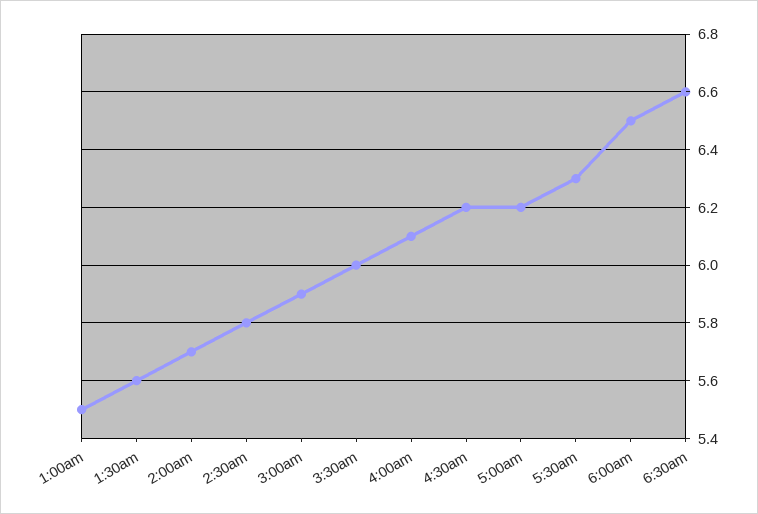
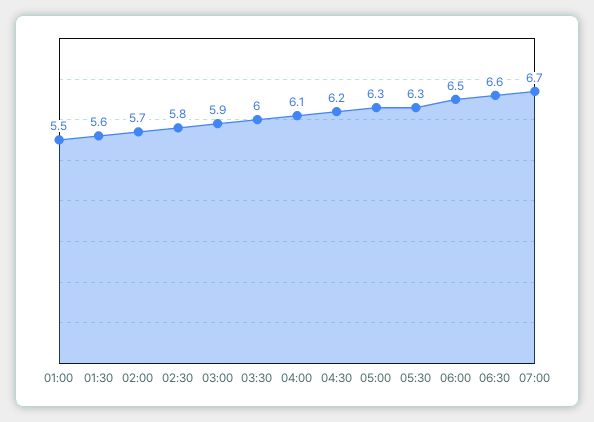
5:00am: 6.2 -> 6.3
07:00: none -> 6.7

